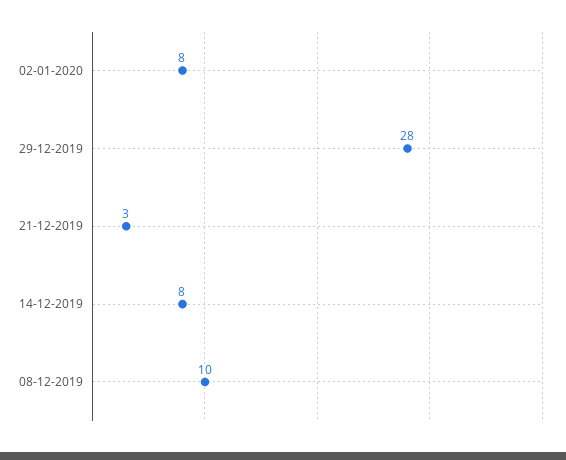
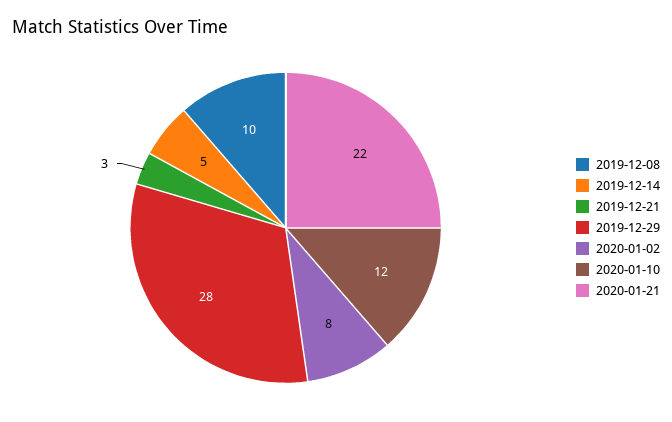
14-12-2019: 8 -> 5
2020-01-10: none -> 12
2020-01-21: none -> 22

